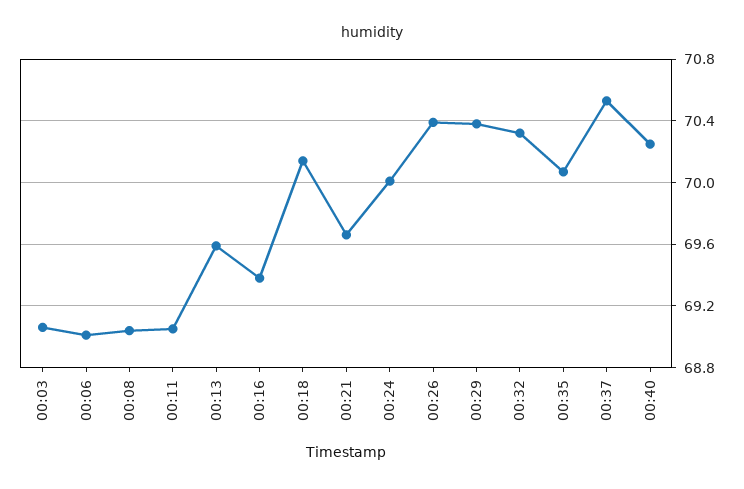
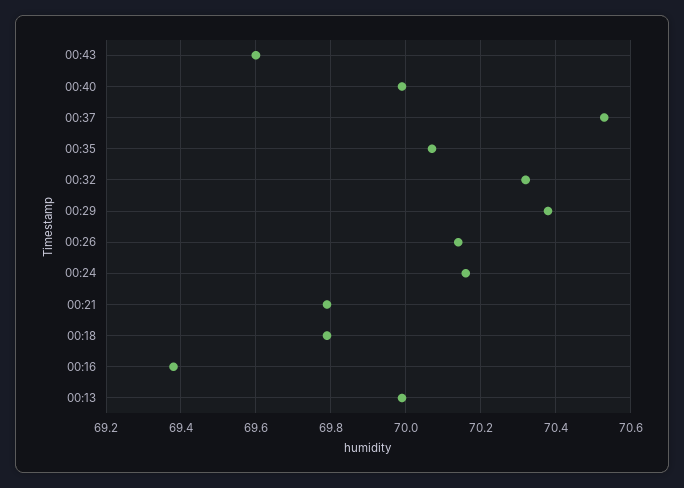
00:03: 69.05 -> none
00:06: 69 -> none
00:08: 69.05 -> none
00:11: 69.05 -> none
00:13: 69.6 -> 70
00:18: 70.15 -> 69.8
00:21: 69.65 -> 69.8
00:24: 70 -> 70.15
00:26: 70.4 -> 70.15
00:40: 70.25 -> 70
00:43: none -> 69.6

